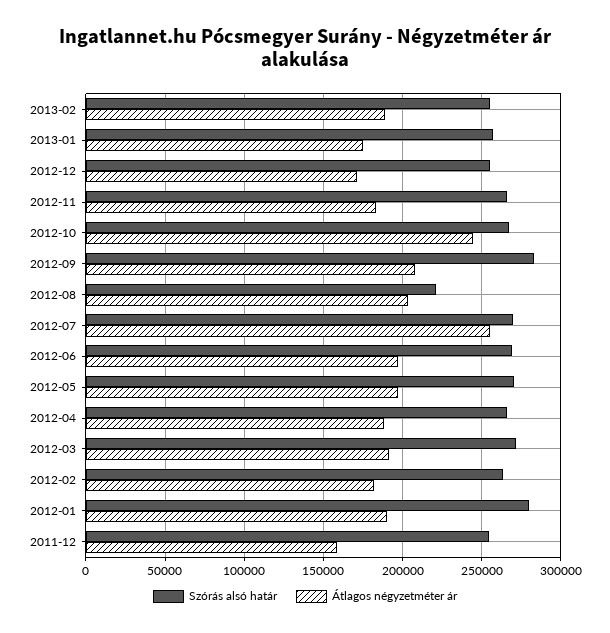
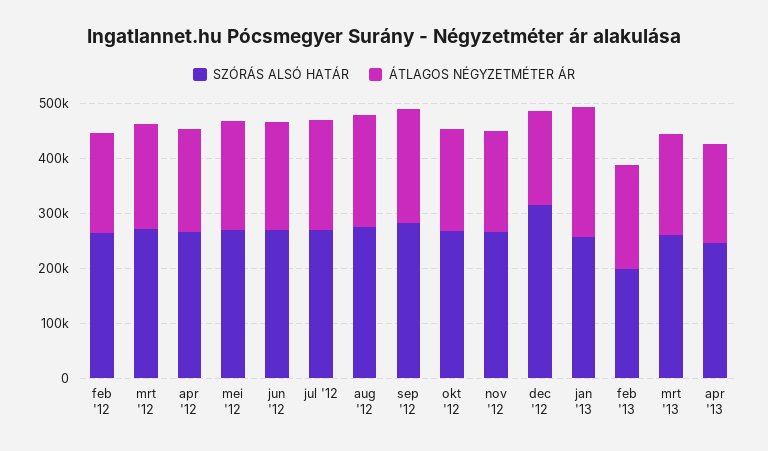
Szórás alsó határ, 2013-02: 255000 -> 200000
Átlagos négyzetméter ár, 2013-01: 175000 -> 240000
Szórás alsó határ, 2012-12: 255000 -> 320000
Átlagos négyzetméter ár, 2012-10: 245000 -> 180000
Szórás alsó határ, 2012-08: 220000 -> 280000
Átlagos négyzetméter ár, 2012-07: 255000 -> 200000
Szórás alsó határ, 2012-01: 280000 -> none
Átlagos négyzetméter ár, 2012-01: 190000 -> none
Szórás alsó határ, 2011-12: 255000 -> none
Átlagos négyzetméter ár, 2011-12: 160000 -> none
Szórás alsó határ, mrt '13: none -> 260000
Átlagos négyzetméter ár, mrt '13: none -> 180000
Szórás alsó határ, apr '13: none -> 240000
Átlagos négyzetméter ár, apr '13: none -> 180000

